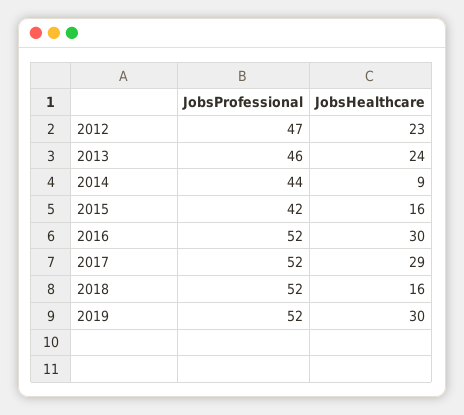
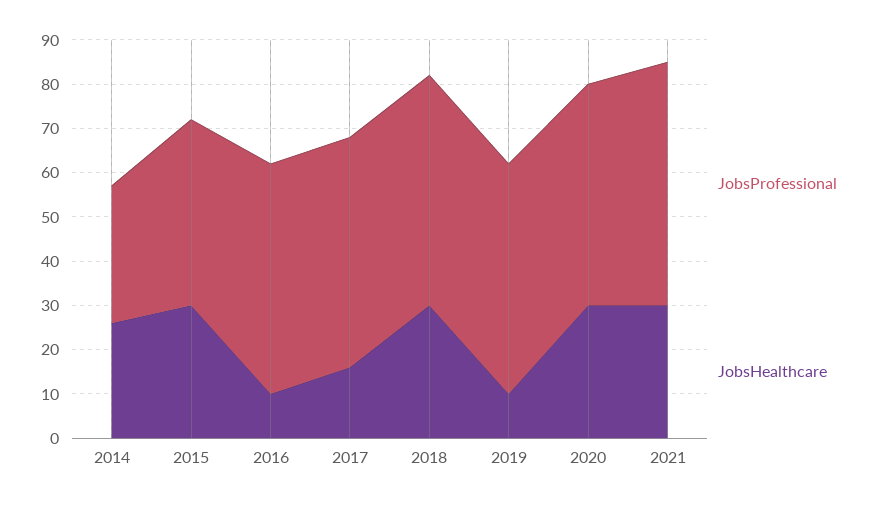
JobsProfessional, 2012: 47 -> none
JobsHealthcare, 2012: 23 -> none
JobsProfessional, 2013: 46 -> none
JobsHealthcare, 2013: 24 -> none
JobsProfessional, 2014: 44 -> 30
JobsHealthcare, 2014: 9 -> 25
JobsHealthcare, 2015: 16 -> 30
JobsHealthcare, 2016: 30 -> 10
JobsHealthcare, 2017: 29 -> 15
JobsHealthcare, 2018: 16 -> 30
JobsHealthcare, 2019: 30 -> 10
JobsProfessional, 2020: none -> 50
JobsHealthcare, 2020: none -> 30
JobsProfessional, 2021: none -> 55
JobsHealthcare, 2021: none -> 30

